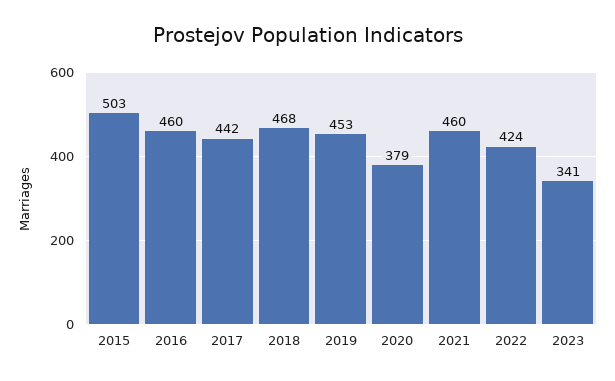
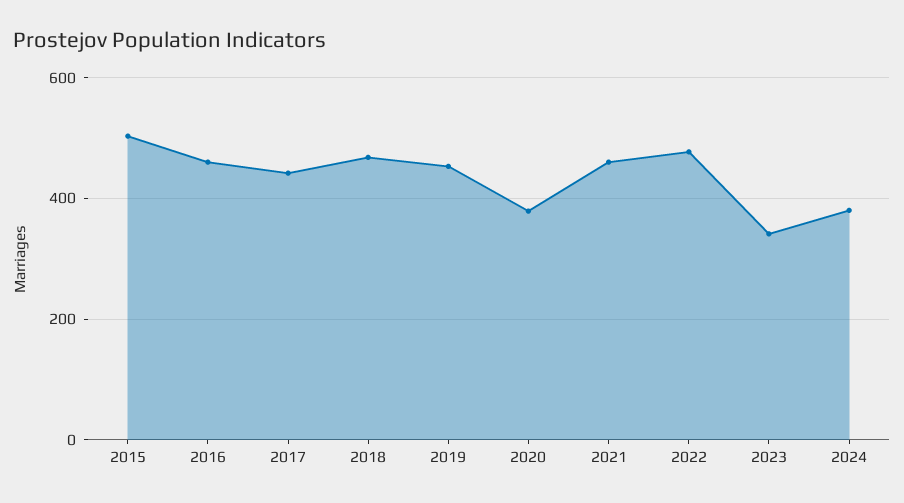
2022: 424 -> 480
2024: none -> 380

